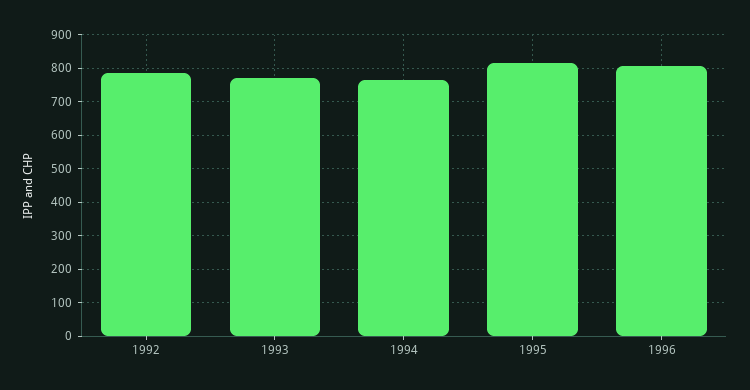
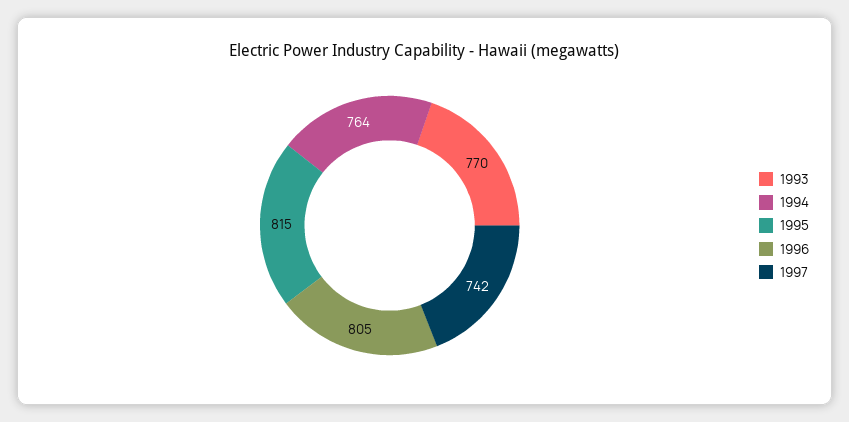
1992: 780 -> none
1997: none -> 742

